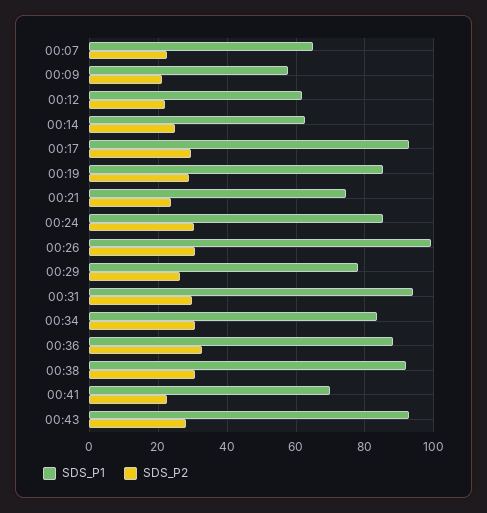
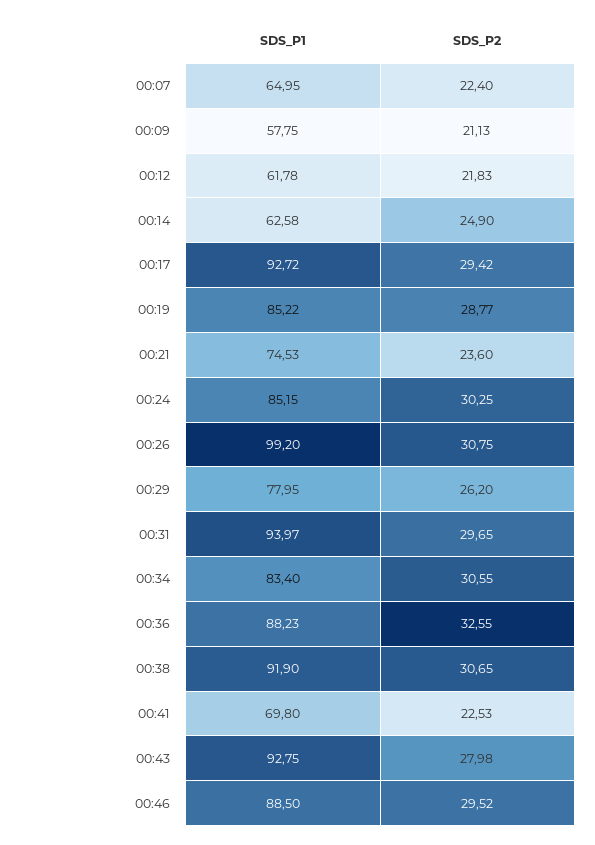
SDS_P1, 00:46: none -> 88.5
SDS_P2, 00:46: none -> 29.52

